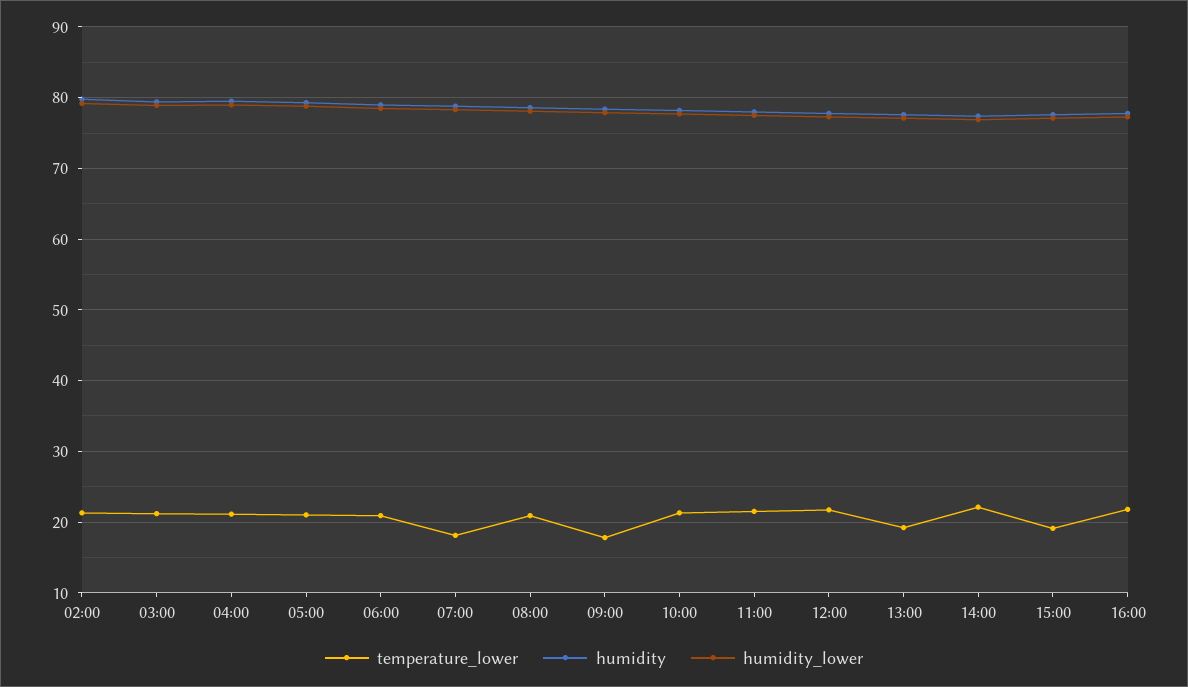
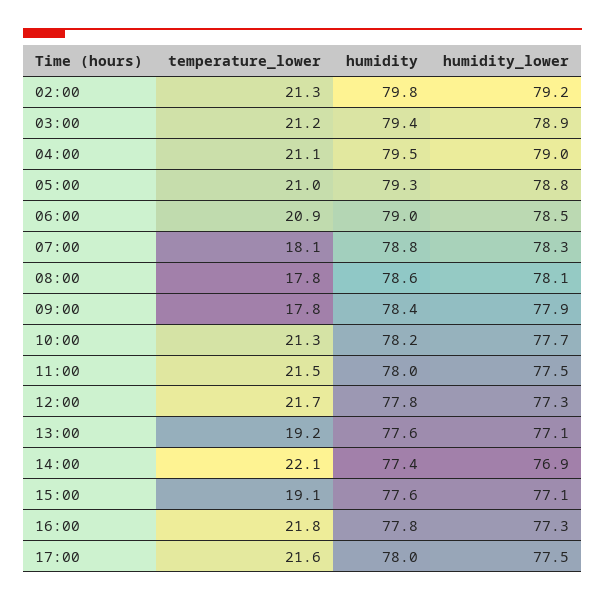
temperature_lower, 08:00: 21 -> 17.8
temperature_lower, 17:00: none -> 21.6
humidity, 17:00: none -> 78
humidity_lower, 17:00: none -> 77.5

